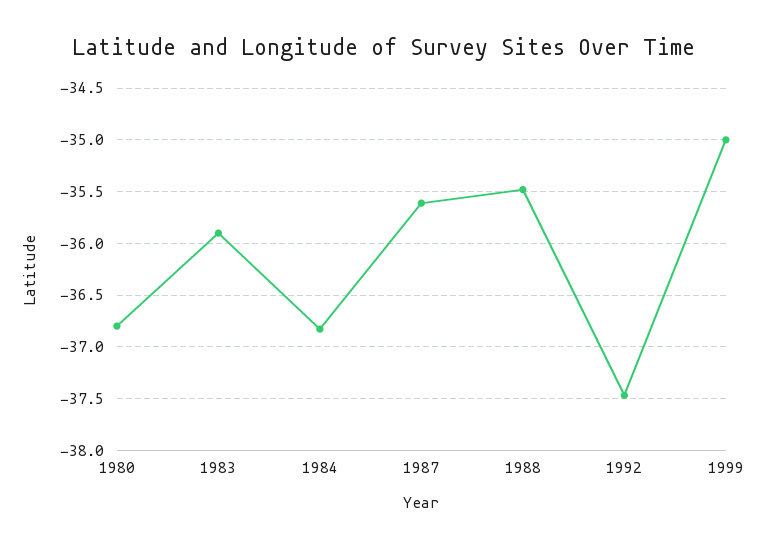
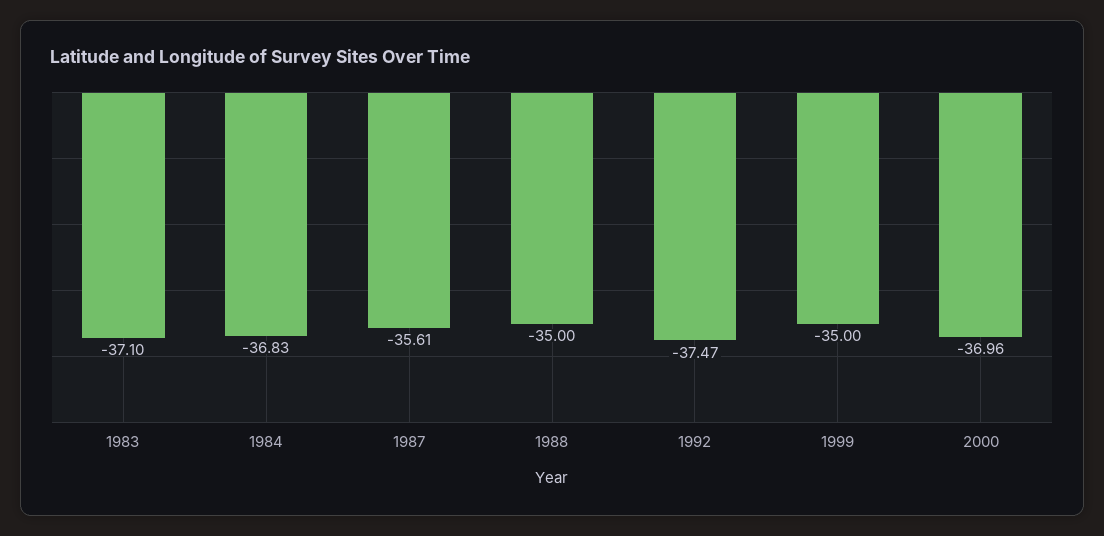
1980: -36.8 -> none
1983: -35.9 -> -37.1
1988: -35.5 -> -35
2000: none -> -36.96

